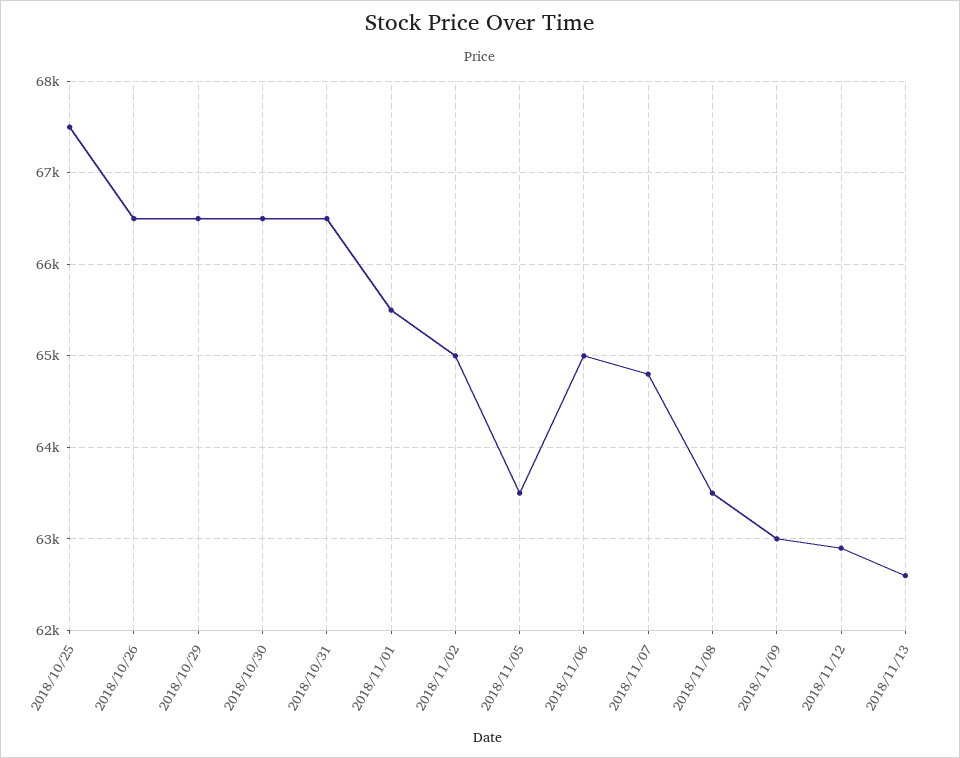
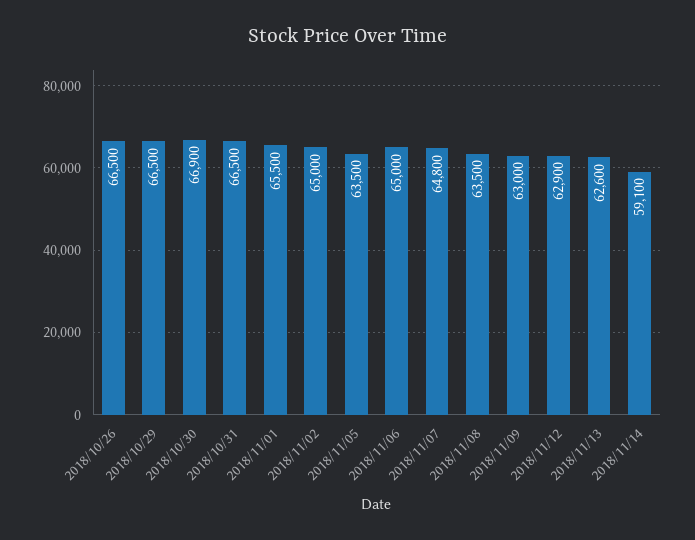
2018/10/25: 67500 -> none
2018/10/30: 66500 -> 66900
2018/11/14: none -> 59100

